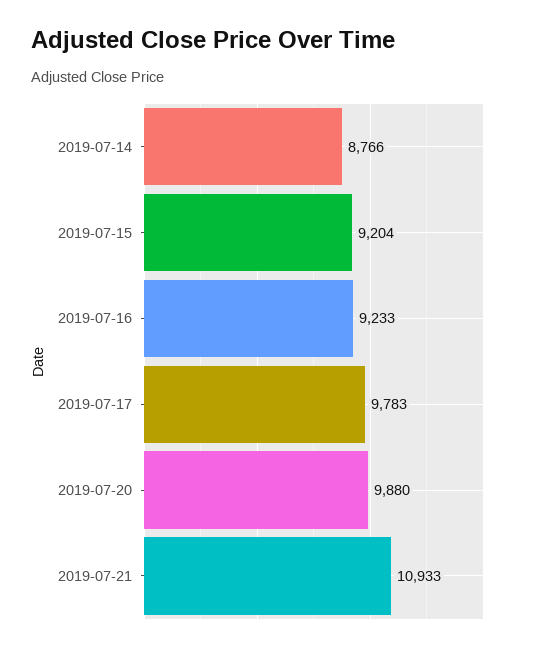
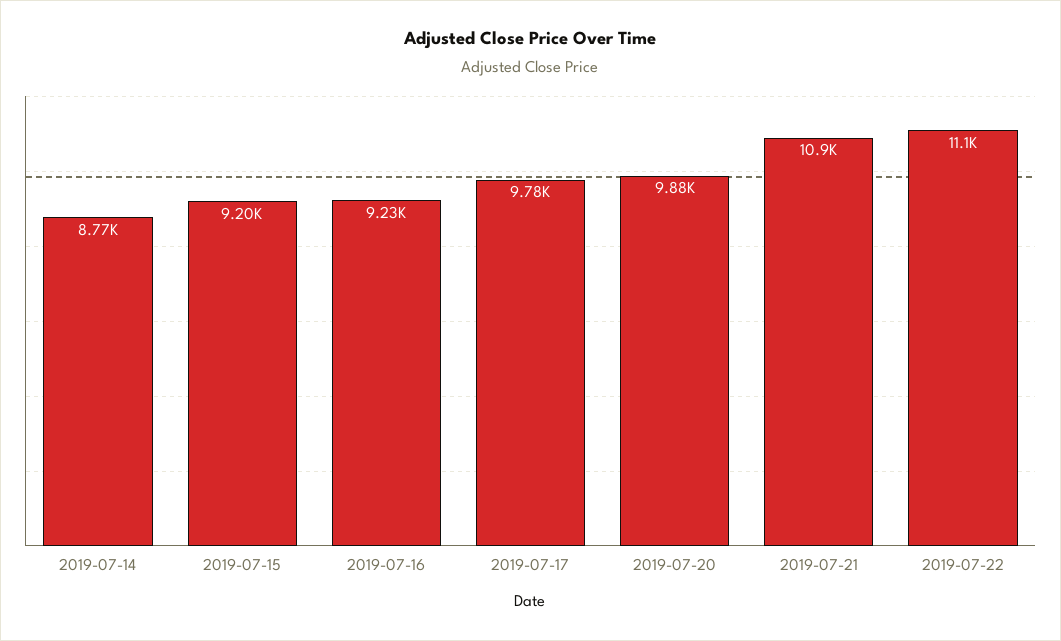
2019-07-22: none -> 11100

